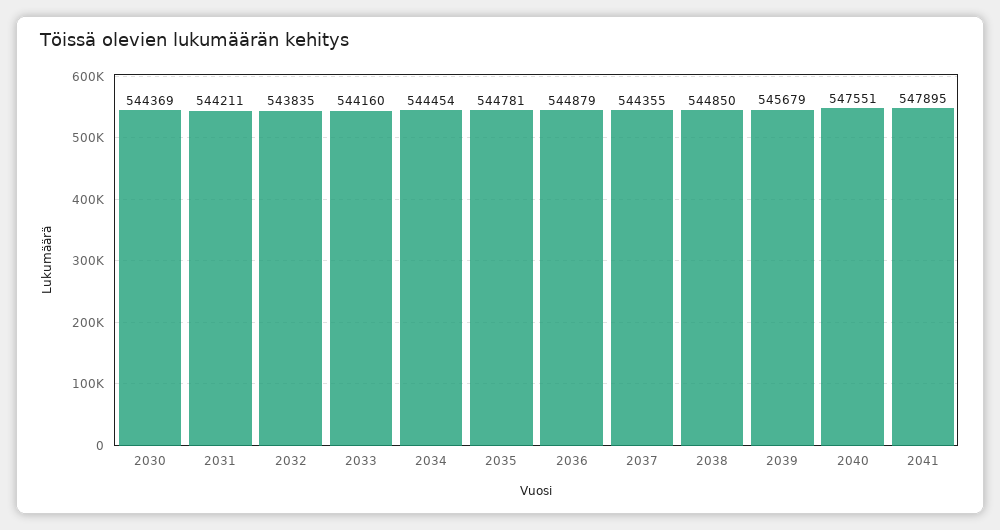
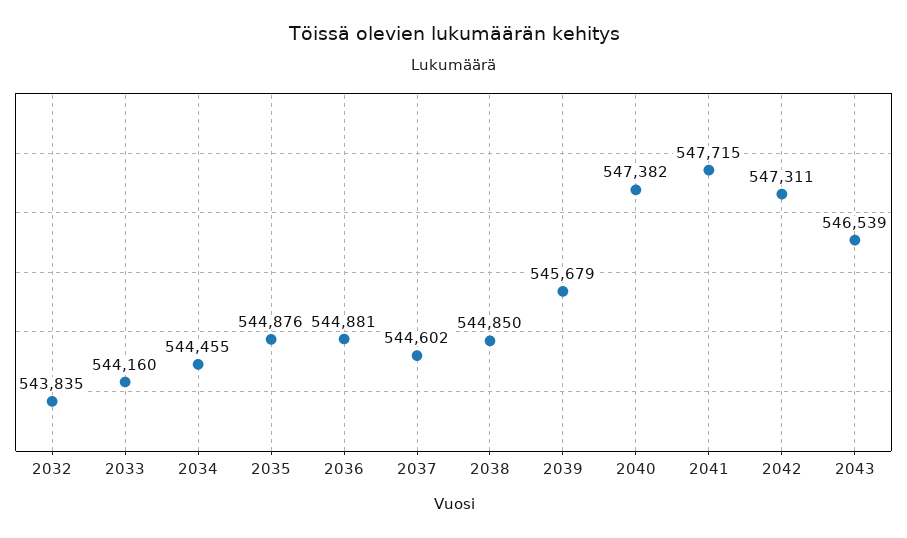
2030: 544369 -> none
2031: 544211 -> none
2034: 544454 -> 544455
2035: 544781 -> 544876
2036: 544879 -> 544881
2037: 544355 -> 544602
2040: 547551 -> 547382
2041: 547895 -> 547715
2042: none -> 547311
2043: none -> 546539

